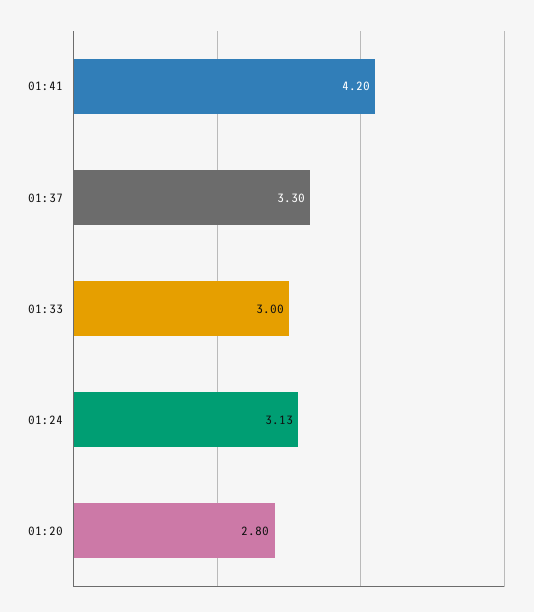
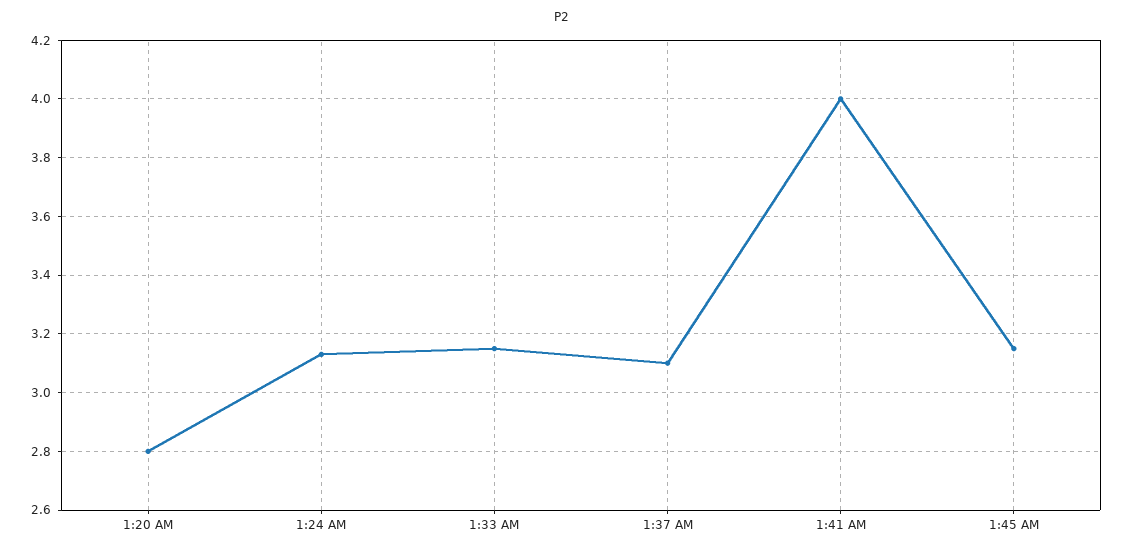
01:41: 4.2 -> 4
01:37: 3.3 -> 3.1
01:33: 3 -> 3.15
1:45 AM: none -> 3.15

